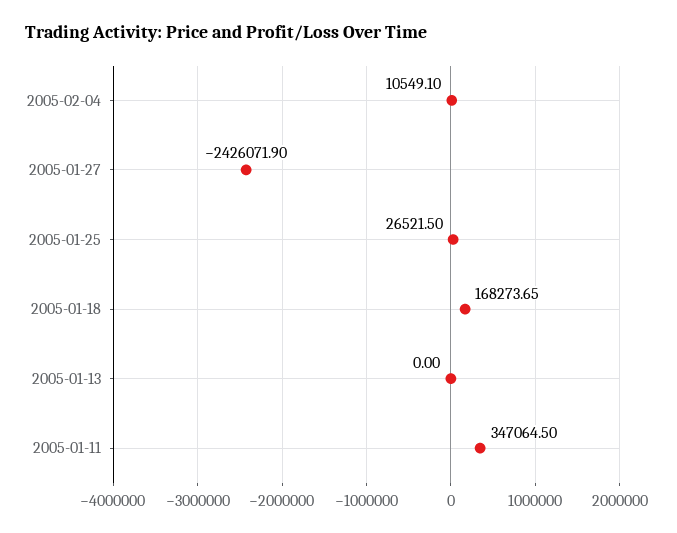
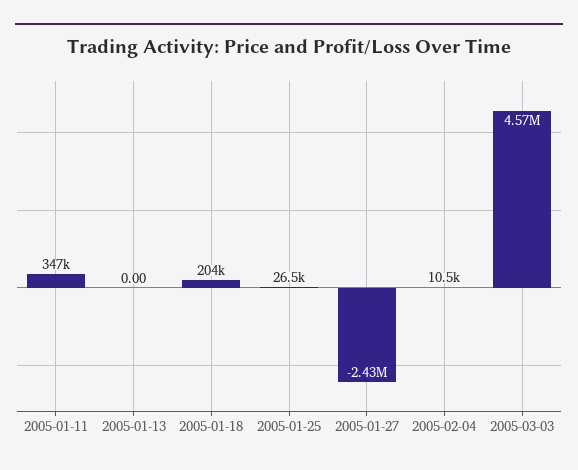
2005-01-18: 168273.65 -> 204000
2005-03-03: none -> 4570000

